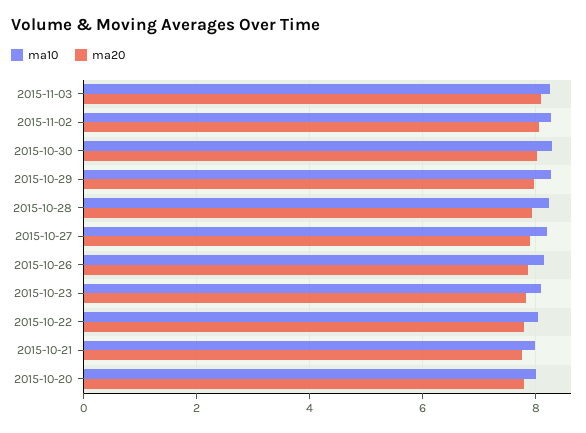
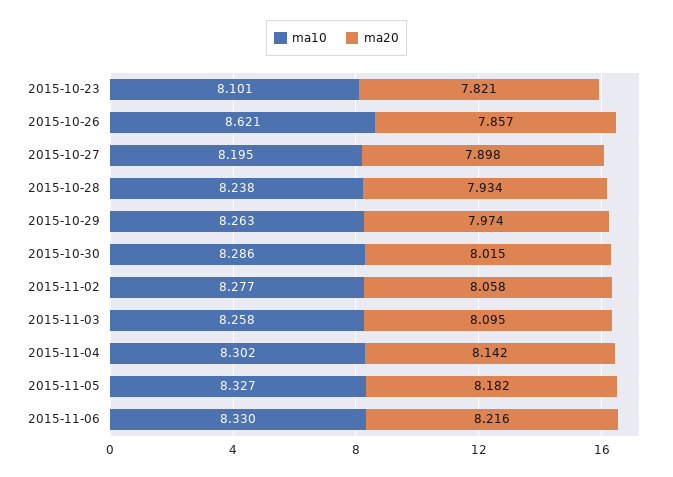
ma10, 2015-10-26: 8.2 -> 8.621
ma10, 2015-10-22: 8 -> none
ma20, 2015-10-22: 7.8 -> none
ma10, 2015-10-21: 8 -> none
ma20, 2015-10-21: 7.8 -> none
ma10, 2015-10-20: 8 -> none
ma20, 2015-10-20: 7.8 -> none
ma10, 2015-11-04: none -> 8.302
ma20, 2015-11-04: none -> 8.142
ma10, 2015-11-05: none -> 8.327
ma20, 2015-11-05: none -> 8.182
ma10, 2015-11-06: none -> 8.33
ma20, 2015-11-06: none -> 8.216

